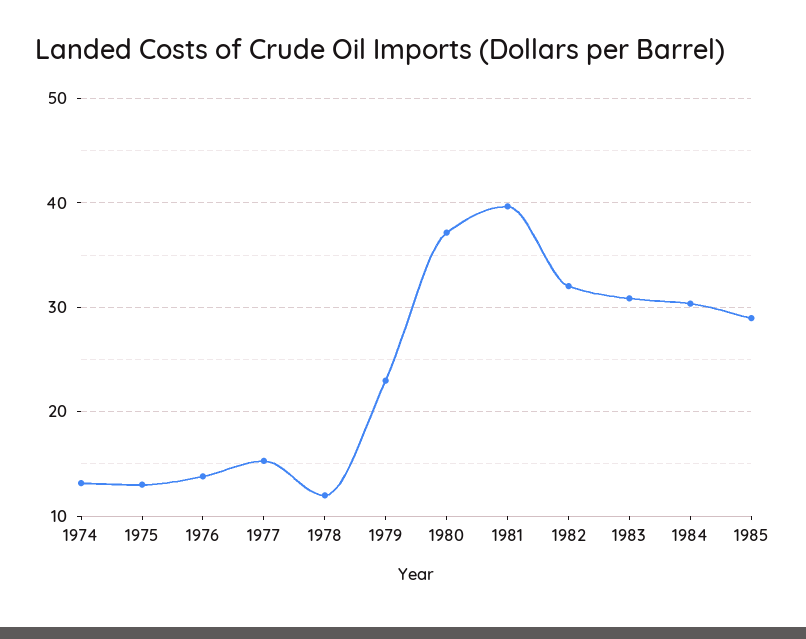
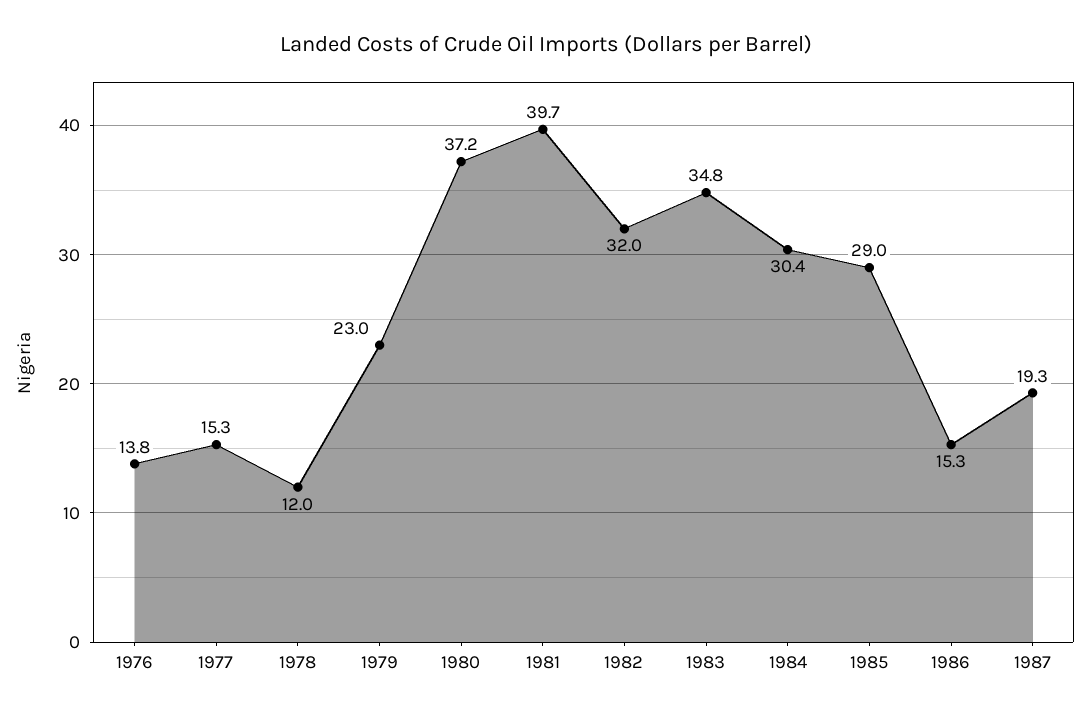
1974: 13 -> none
1975: 13 -> none
1983: 31 -> 34.8
1986: none -> 15.3
1987: none -> 19.3

